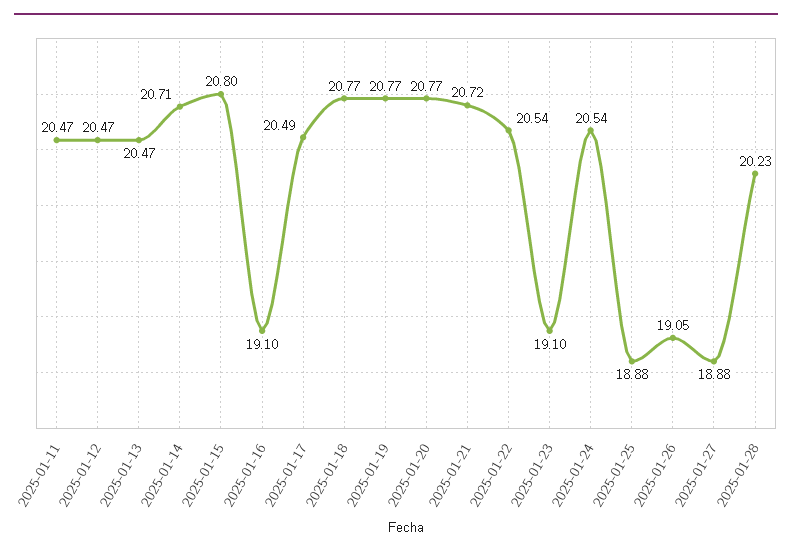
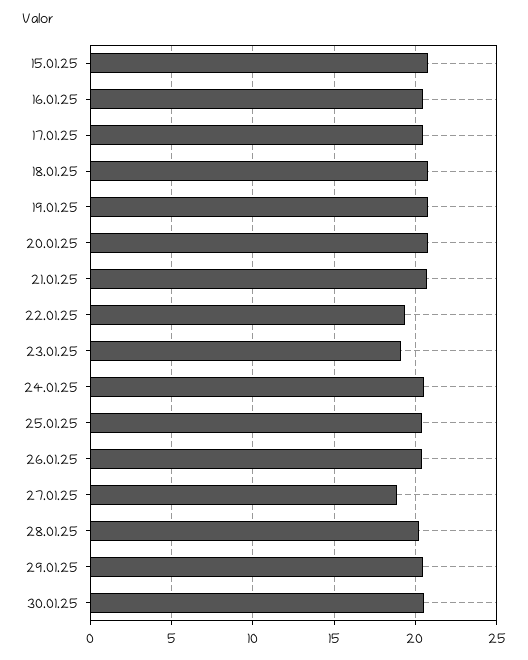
2025-01-11: 20.47 -> none
2025-01-12: 20.47 -> none
2025-01-13: 20.47 -> none
2025-01-14: 20.71 -> none
2025-01-16: 19.1 -> 20.5
2025-01-22: 20.54 -> 19.5
2025-01-25: 18.88 -> 20.5
2025-01-26: 19.05 -> 20.5
29.01.25: none -> 20.5
30.01.25: none -> 20.5

